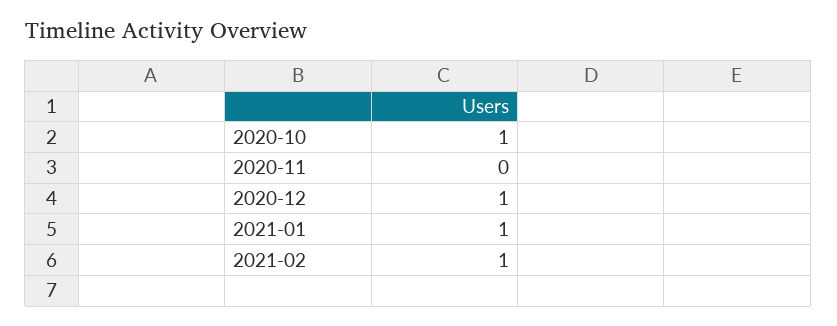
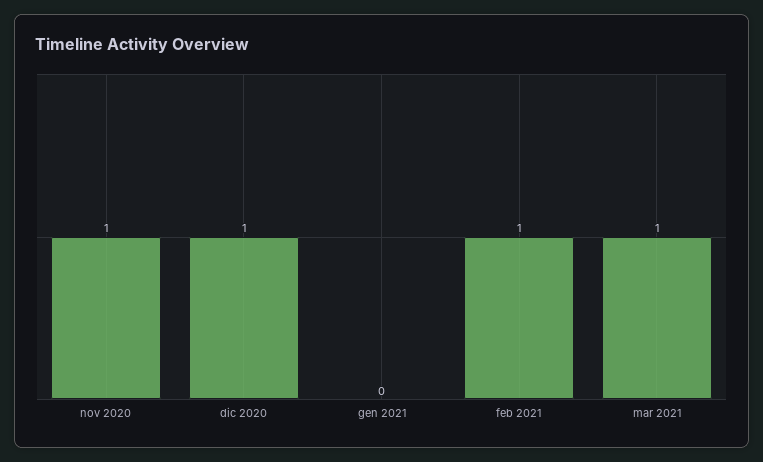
2020-10: 1 -> none
2020-11: 0 -> 1
2021-01: 1 -> 0
mar 2021: none -> 1

